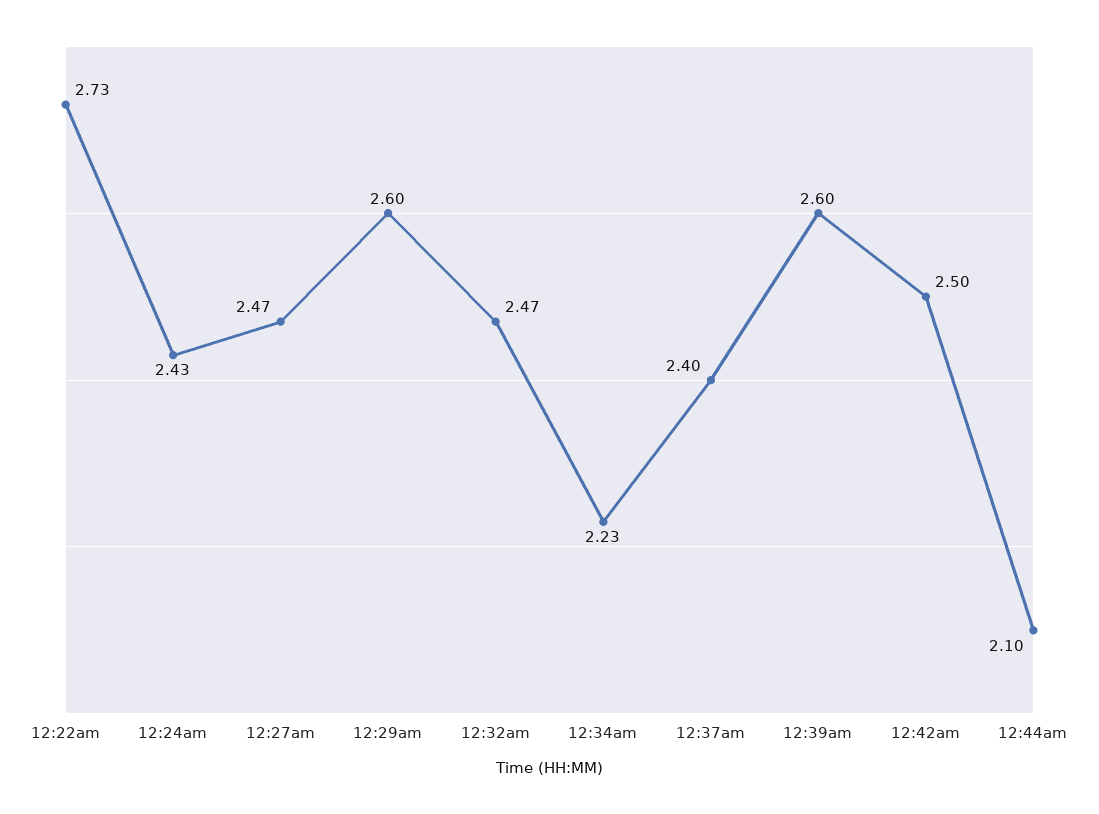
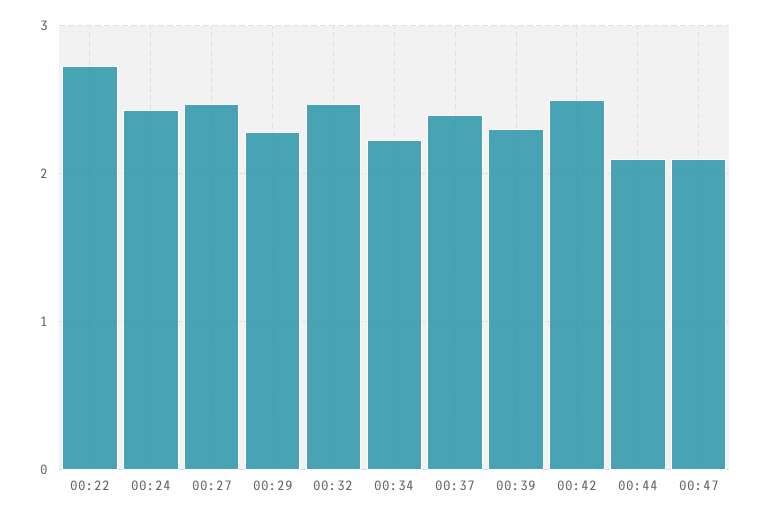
12:29am: 2.6 -> 2.3
12:39am: 2.6 -> 2.3
00:47: none -> 2.1

